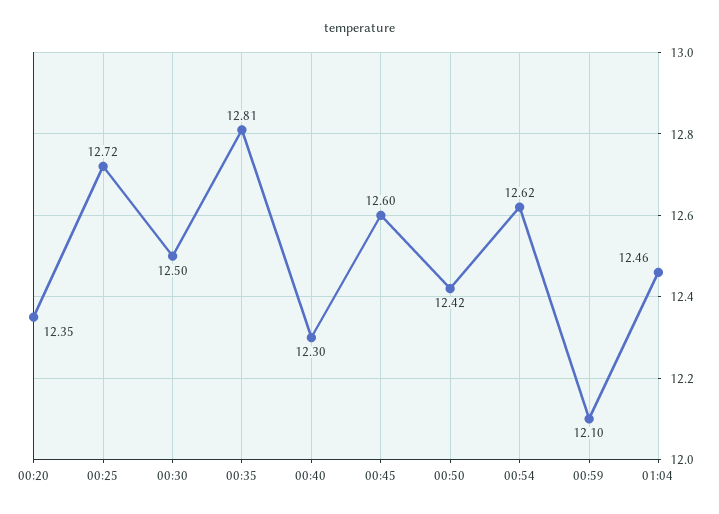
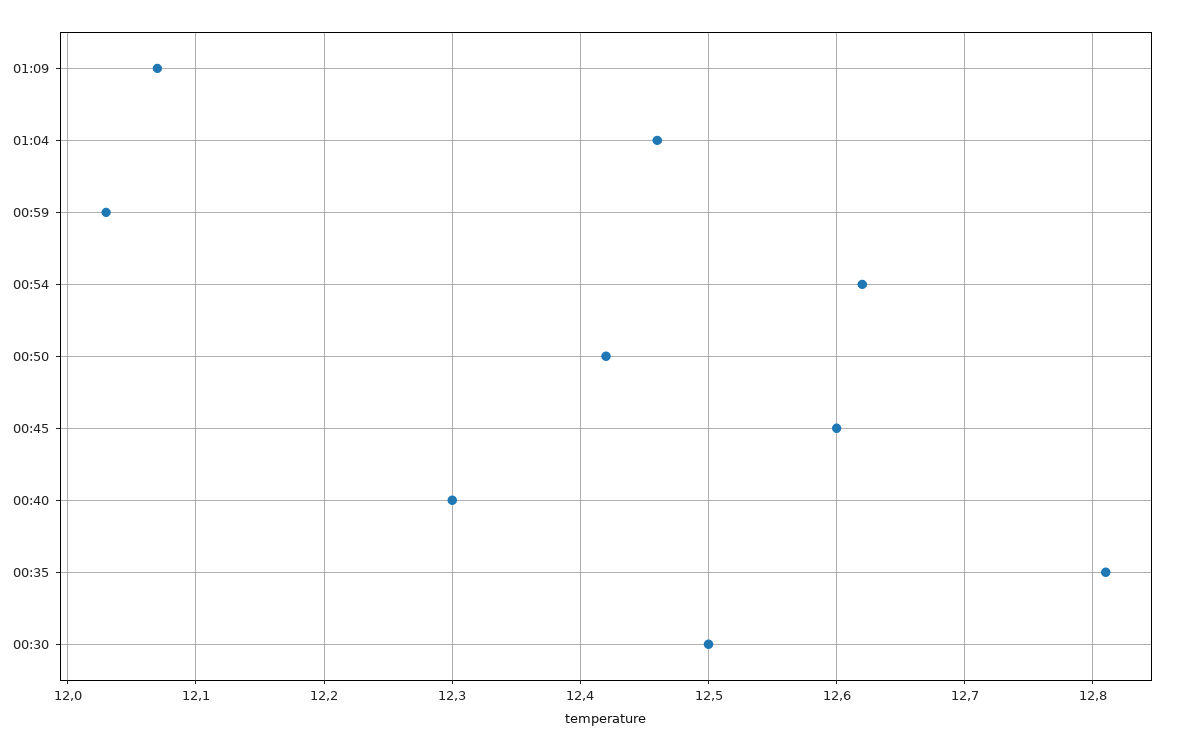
00:20: 12.35 -> none
00:25: 12.72 -> none
00:59: 12.1 -> 12.03
01:09: none -> 12.07

